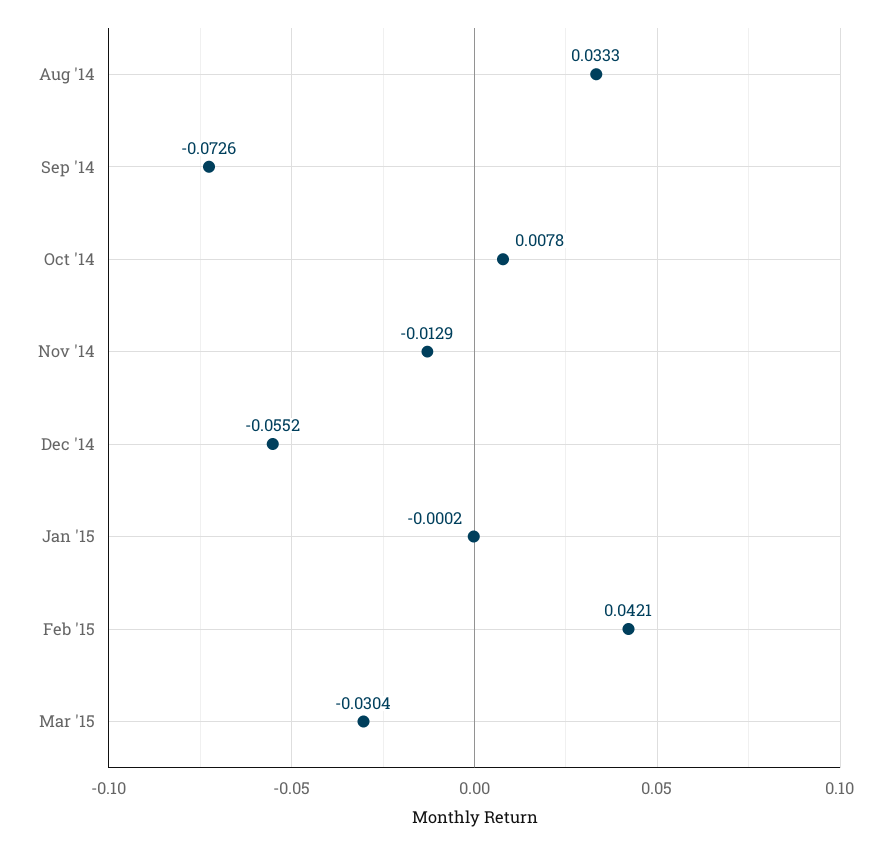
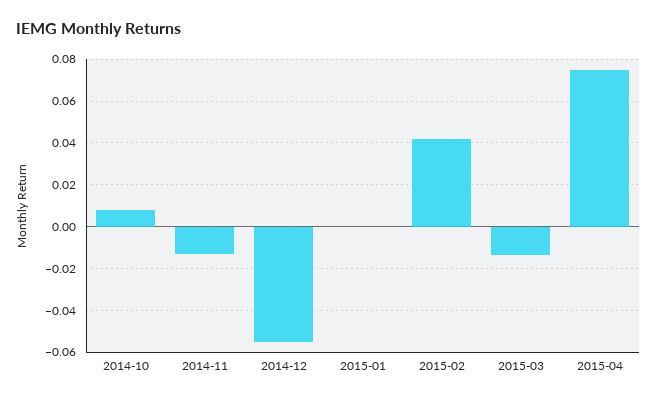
Aug '14: 0.0333 -> none
Sep '14: -0.0726 -> none
Mar '15: -0.0304 -> -0.015
2015-04: none -> 0.075

